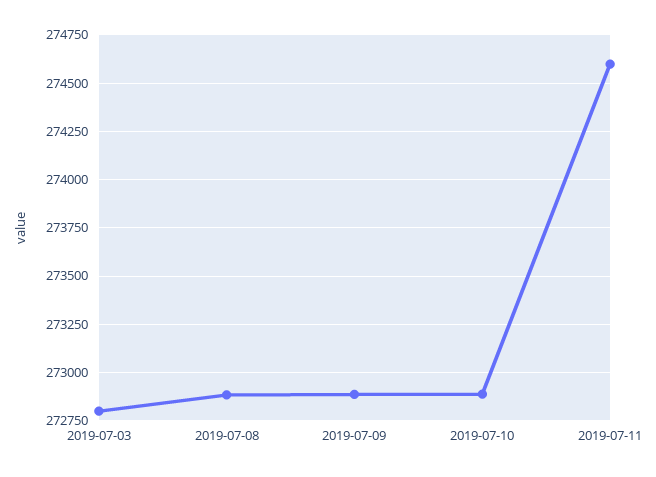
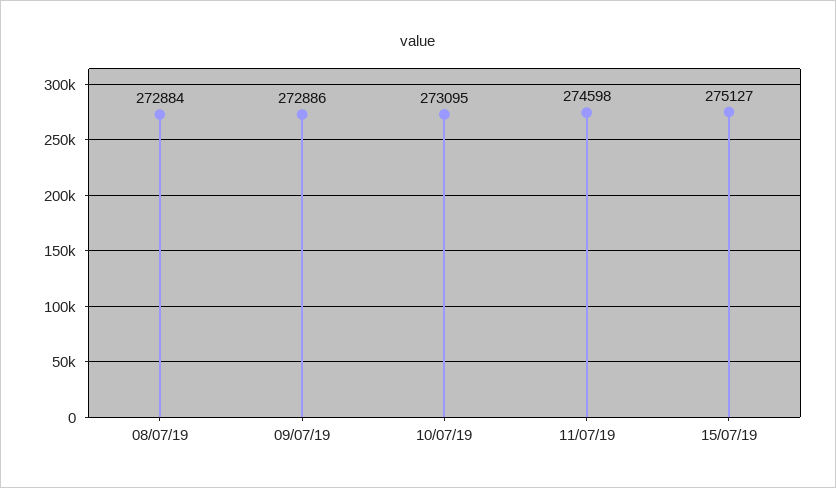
2019-07-03: 272800 -> none
2019-07-10: 272900 -> 273095
15/07/19: none -> 275127

